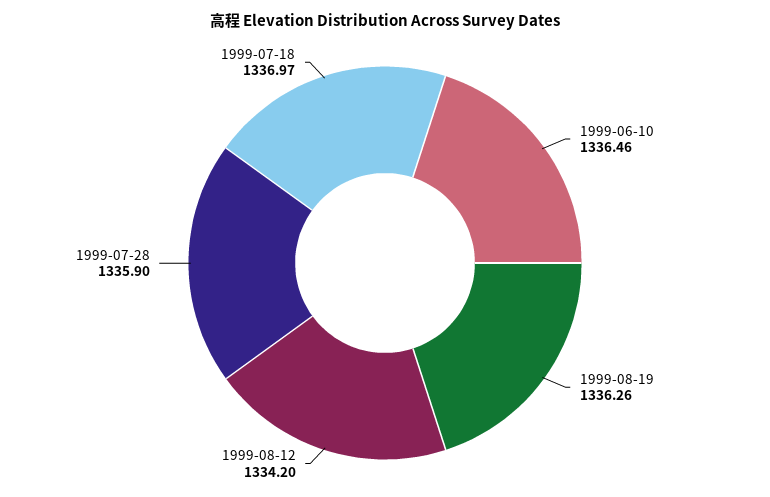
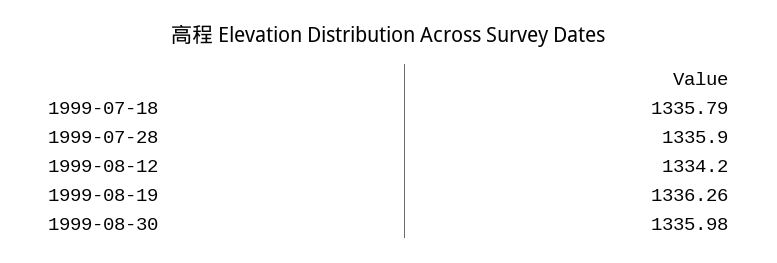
1999-06-10: 1336.46 -> none
1999-07-18: 1336.97 -> 1335.79
1999-08-30: none -> 1335.98

